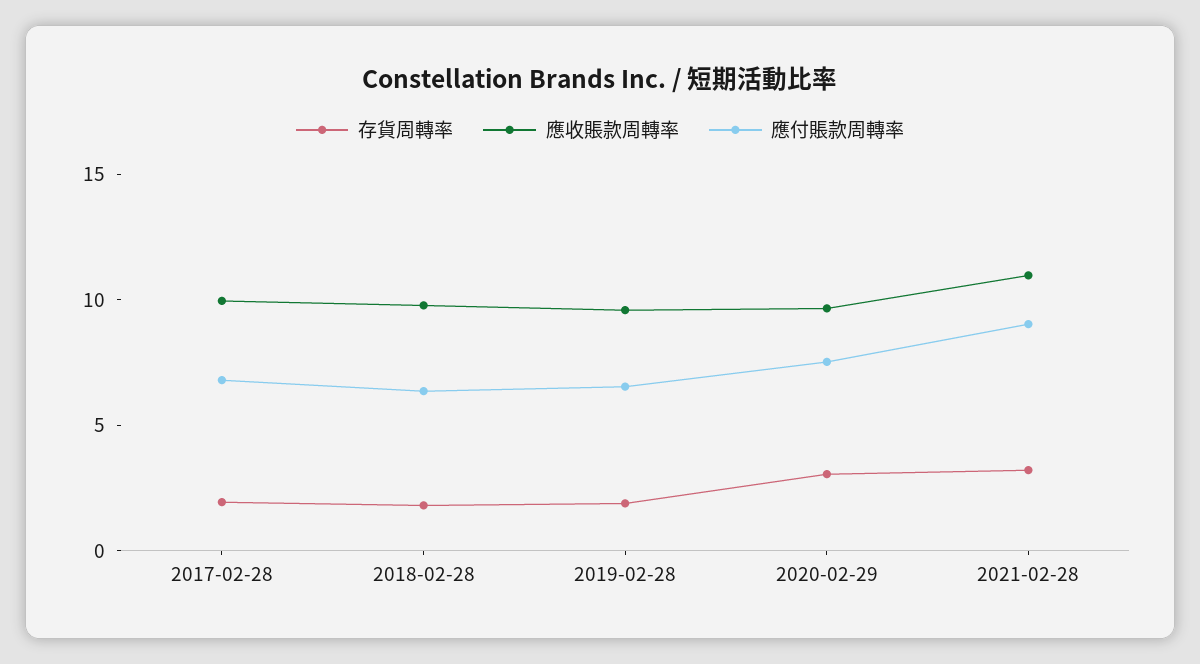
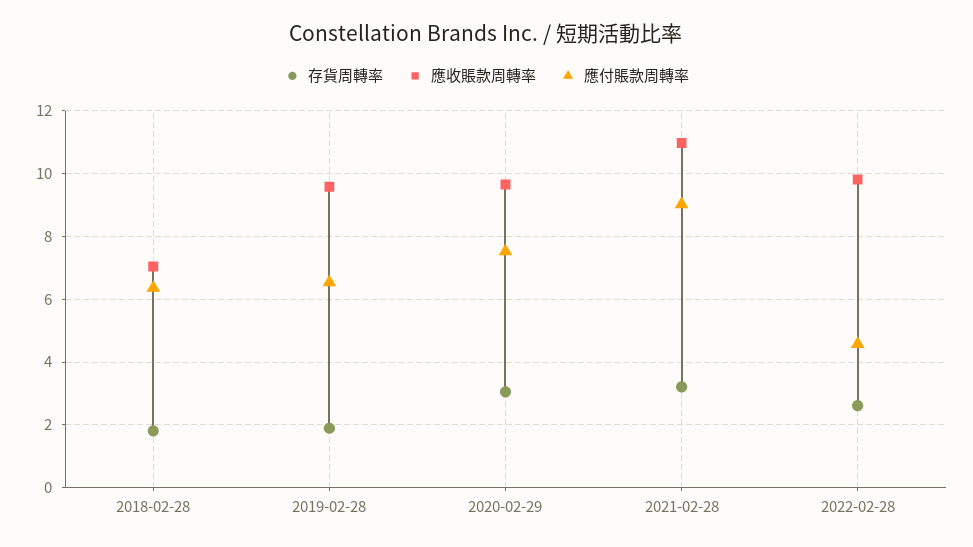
存貨周轉率, 2017-02-28: 2 -> none
應收賬款周轉率, 2017-02-28: 10 -> none
應付賬款周轉率, 2017-02-28: 7 -> none
應收賬款周轉率, 2018-02-28: 10 -> 7
存貨周轉率, 2022-02-28: none -> 2.6
應收賬款周轉率, 2022-02-28: none -> 9.8
應付賬款周轉率, 2022-02-28: none -> 4.6

